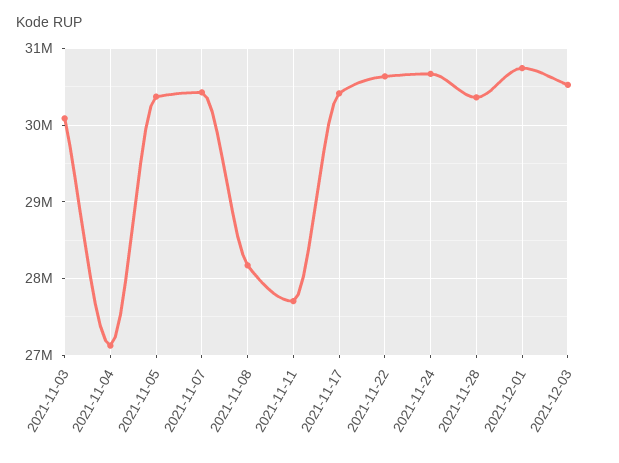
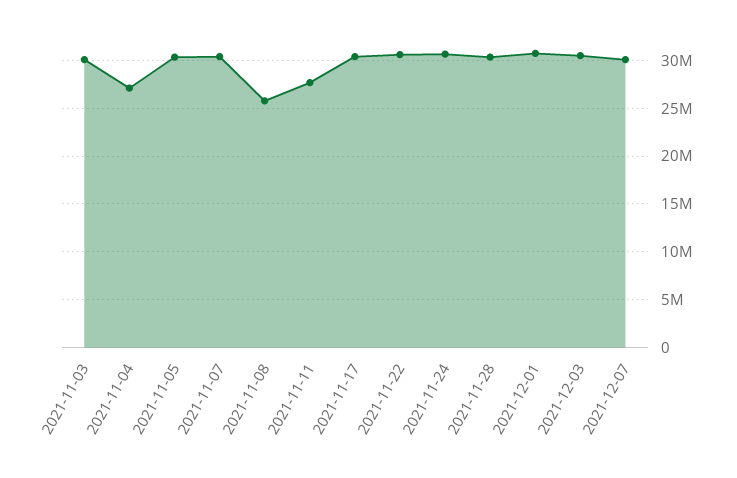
2021-11-08: 28200000 -> 26000000
2021-12-07: none -> 30000000

